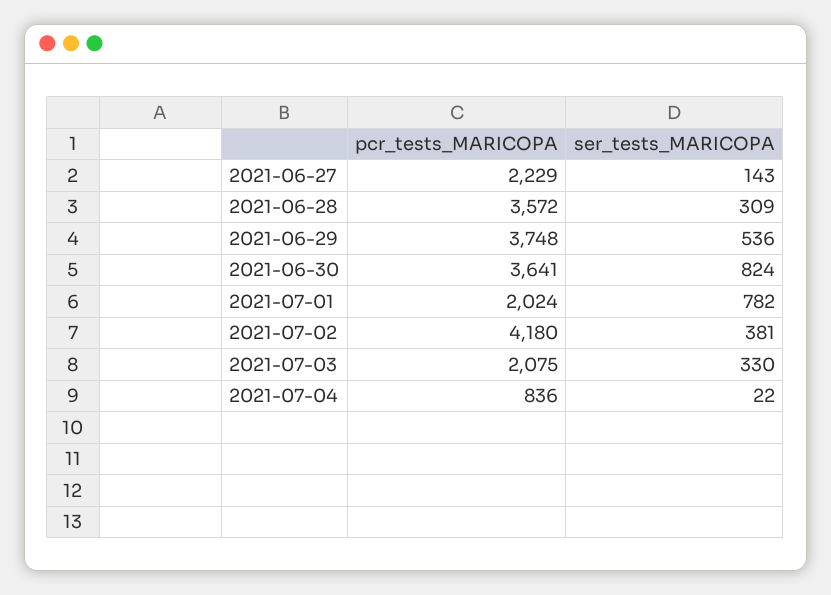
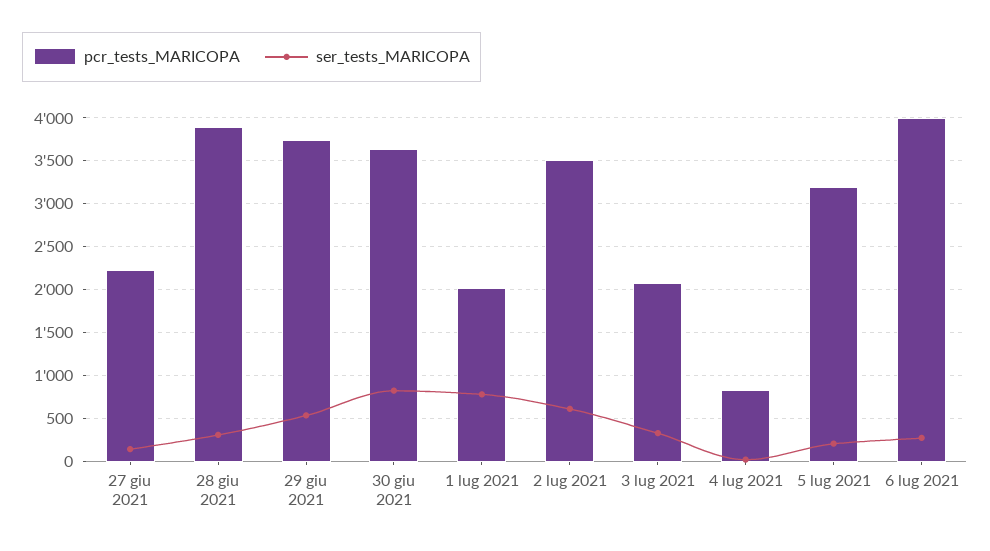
pcr_tests_MARICOPA, 2021-06-28: 3572 -> 3900
pcr_tests_MARICOPA, 2021-07-02: 4180 -> 3500
ser_tests_MARICOPA, 2021-07-02: 381 -> 600
pcr_tests_MARICOPA, 5 lug 2021: none -> 3200
ser_tests_MARICOPA, 5 lug 2021: none -> 200
pcr_tests_MARICOPA, 6 lug 2021: none -> 4000
ser_tests_MARICOPA, 6 lug 2021: none -> 300

